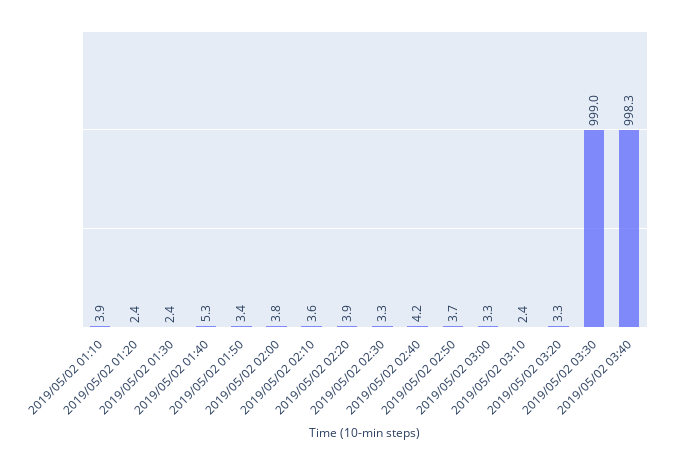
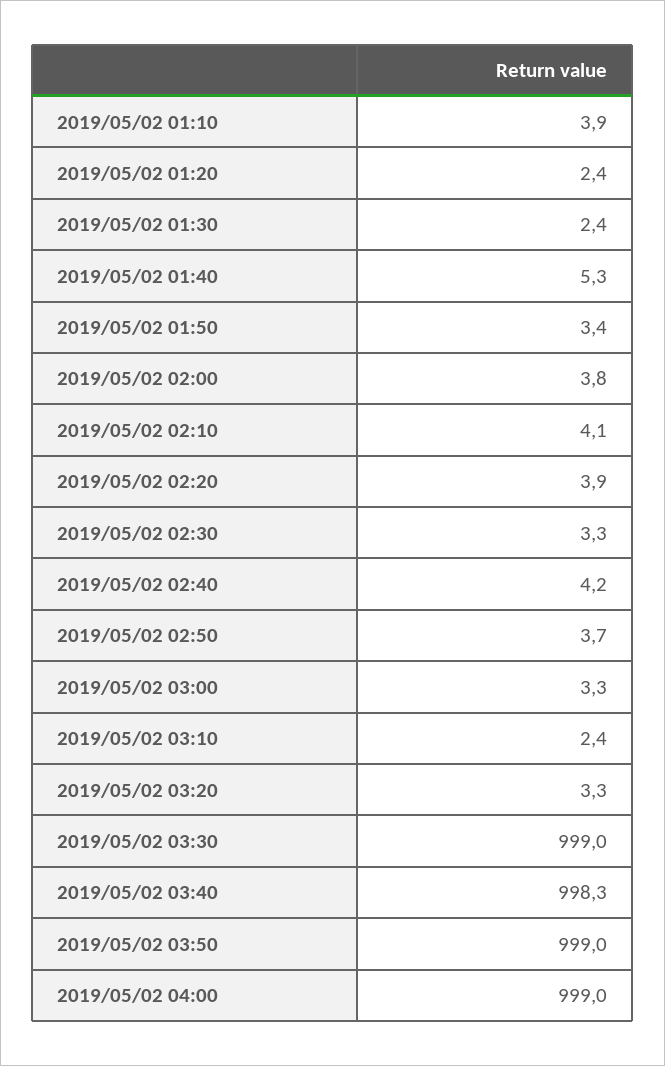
2019/05/02 02:10: 3.6 -> 4.1
2019/05/02 03:50: none -> 999
2019/05/02 04:00: none -> 999

